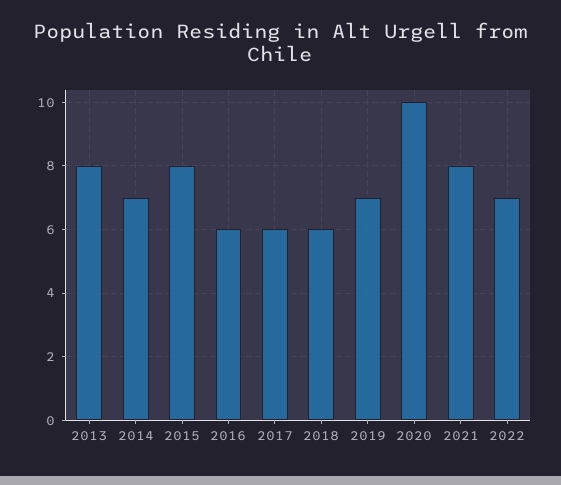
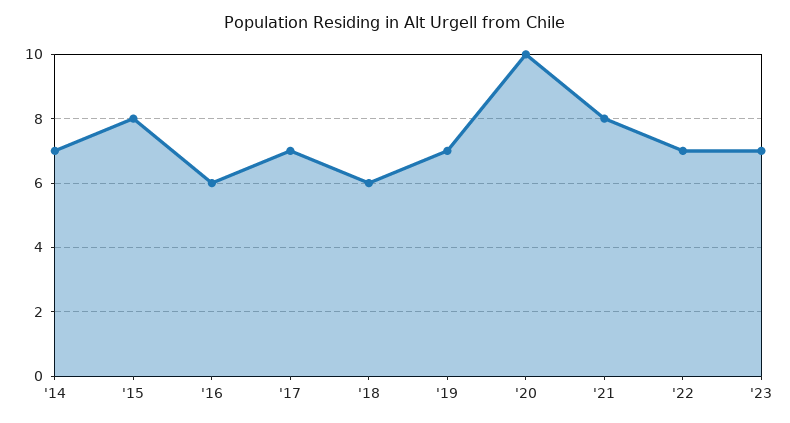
2013: 8 -> none
2017: 6 -> 7
'23: none -> 7

